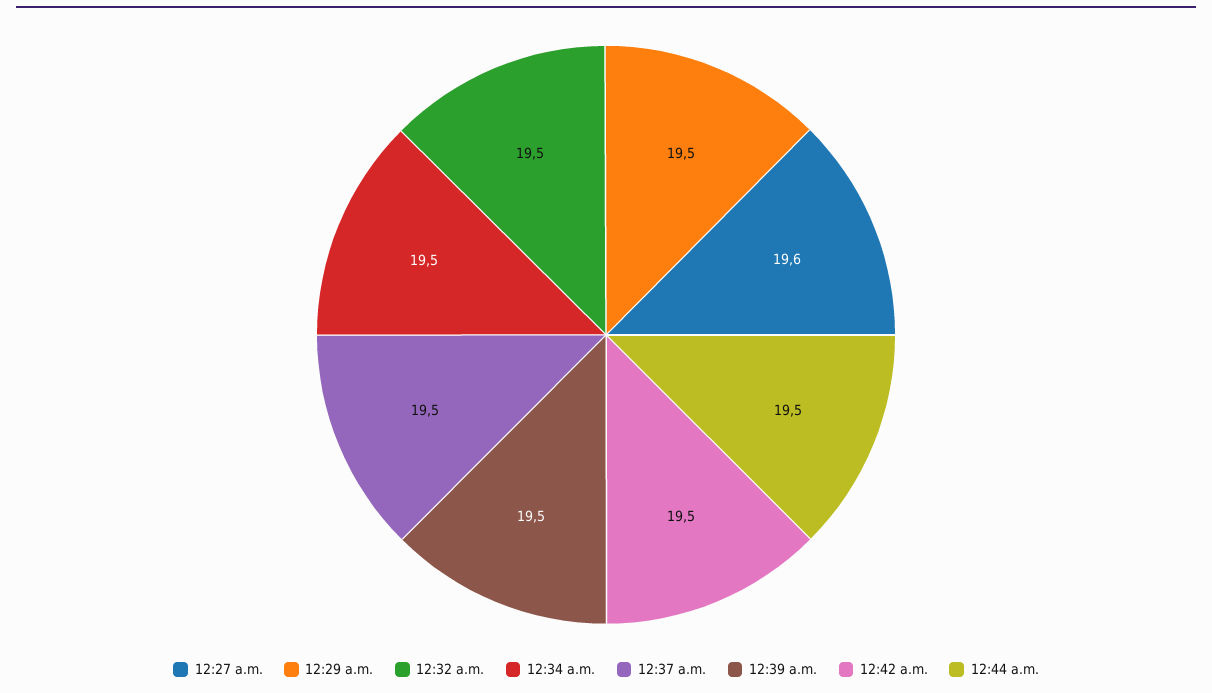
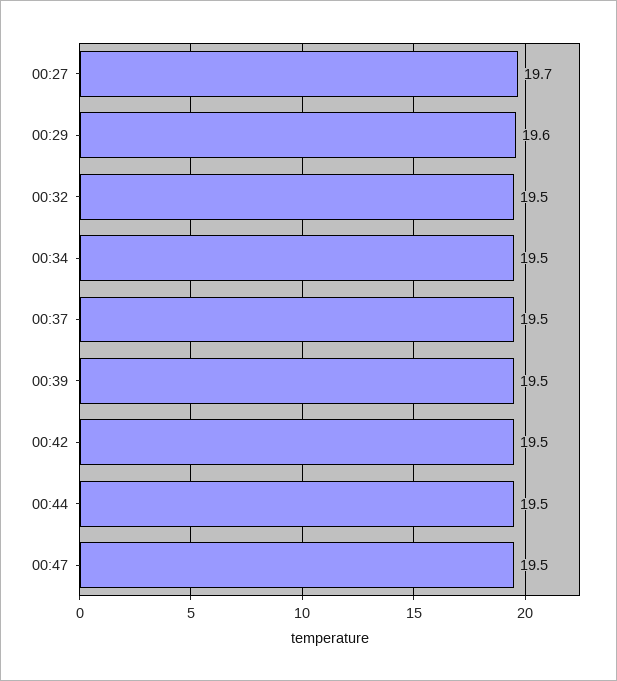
12:27 a.m.: 19.6 -> 19.7
12:29 a.m.: 19.5 -> 19.6
00:47: none -> 19.5

